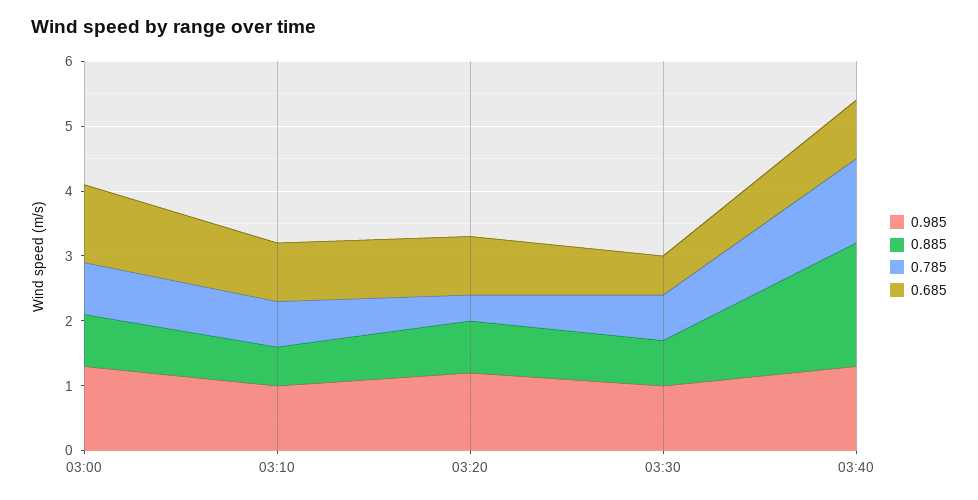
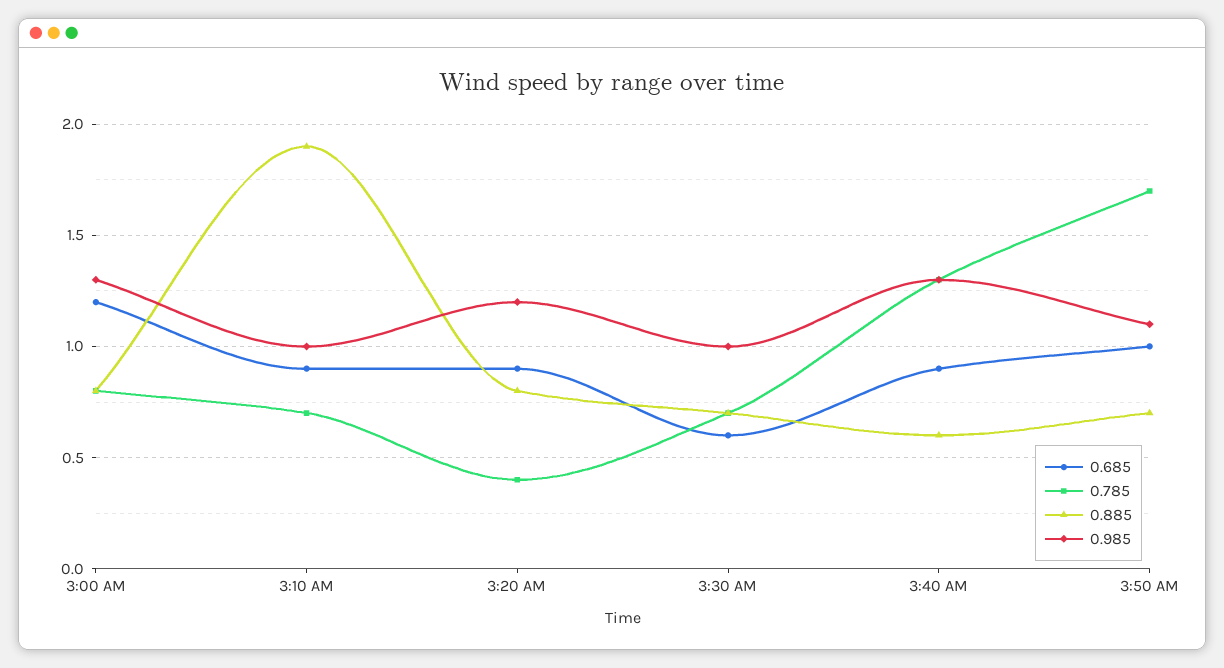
0.885, 03:10: 0.5 -> 1.9
0.885, 03:40: 2 -> 0.6
0.685, 3:50 AM: none -> 1
0.785, 3:50 AM: none -> 1.7
0.885, 3:50 AM: none -> 0.7
0.985, 3:50 AM: none -> 1.1

